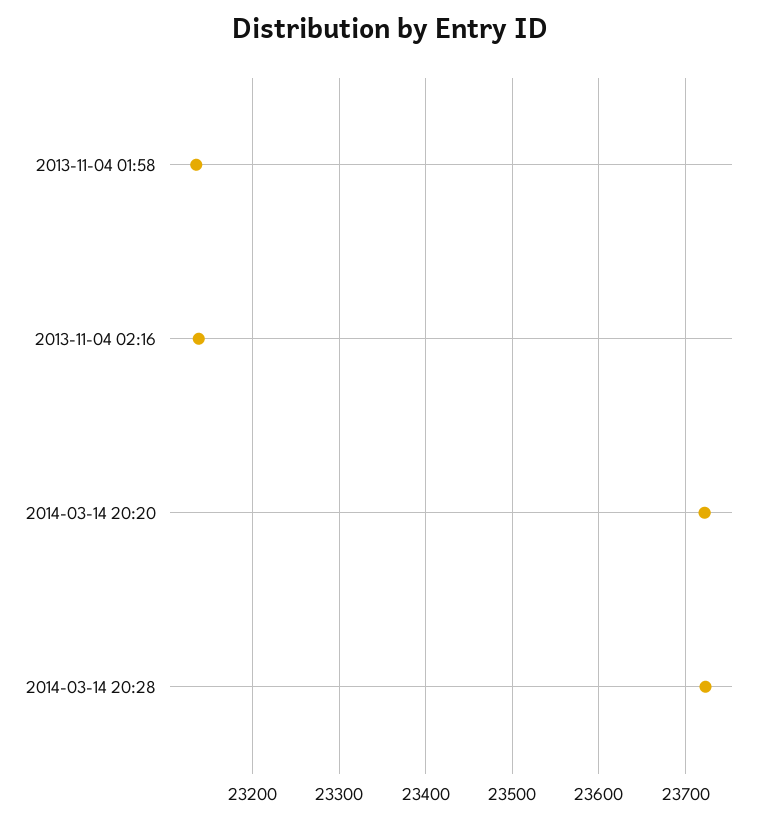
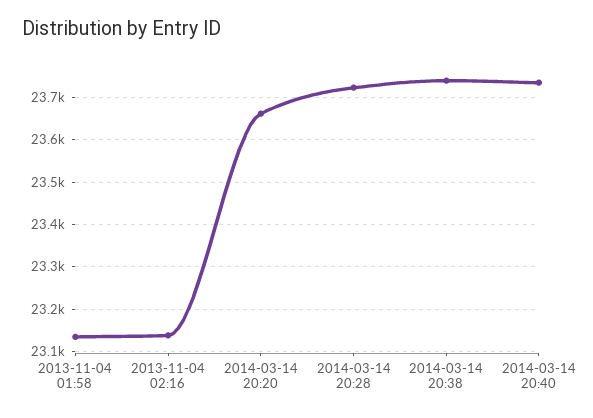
2014-03-14 20:20: 23720 -> 23660
2014-03-14 20:38: none -> 23740
2014-03-14 20:40: none -> 23740

